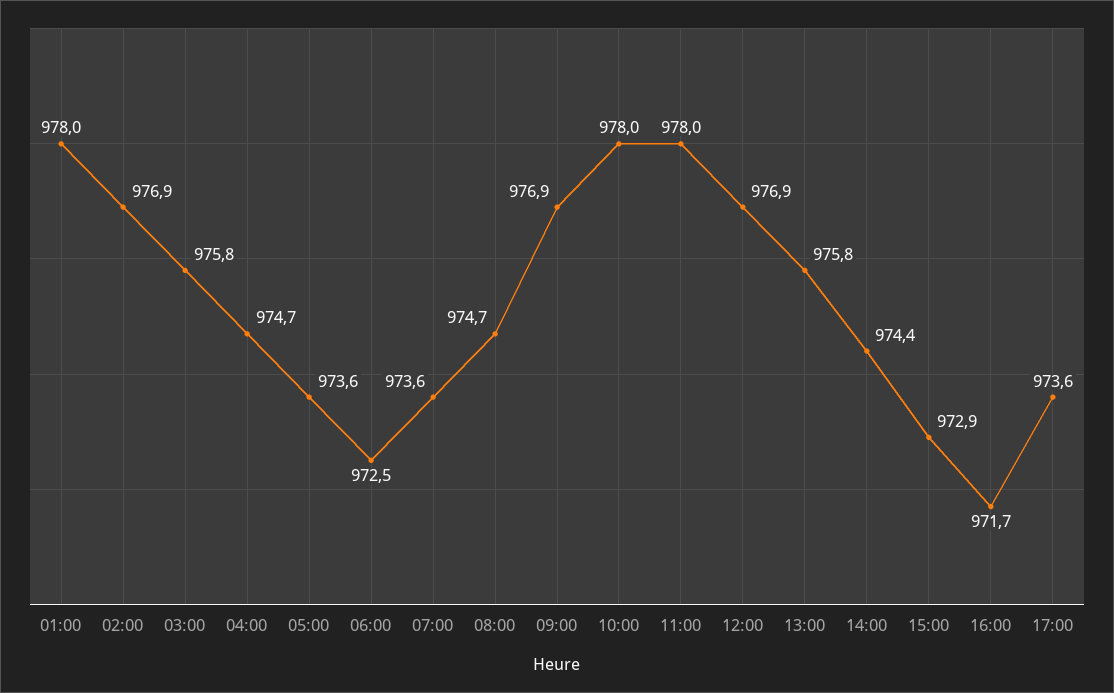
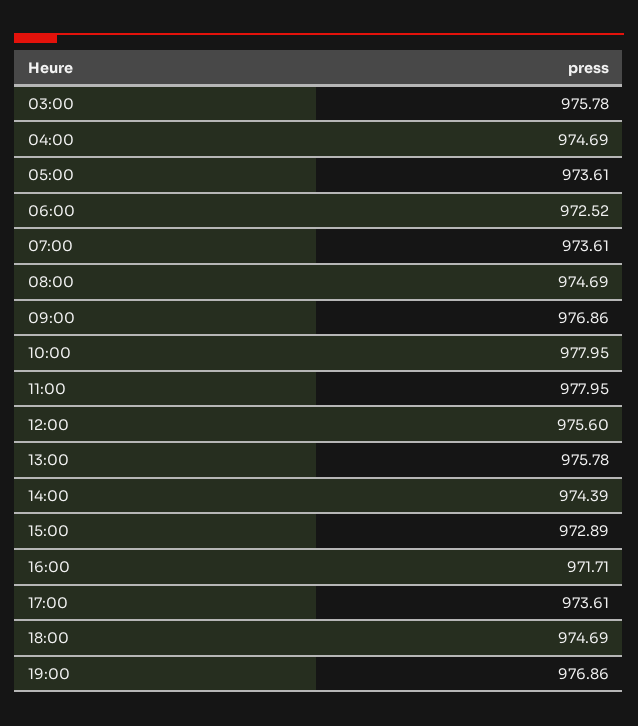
01:00: 978 -> none
02:00: 976.9 -> none
12:00: 976.9 -> 975.6
18:00: none -> 974.69
19:00: none -> 976.86

